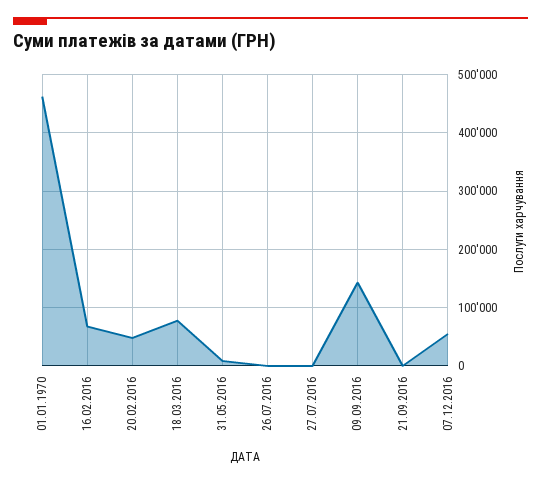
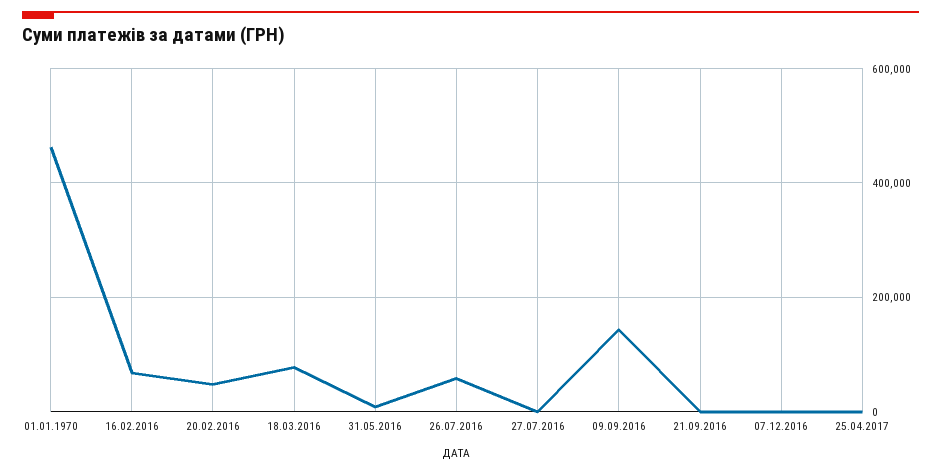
26.07.2016: 0 -> 60000
07.12.2016: 60000 -> 0
25.04.2017: none -> 0

